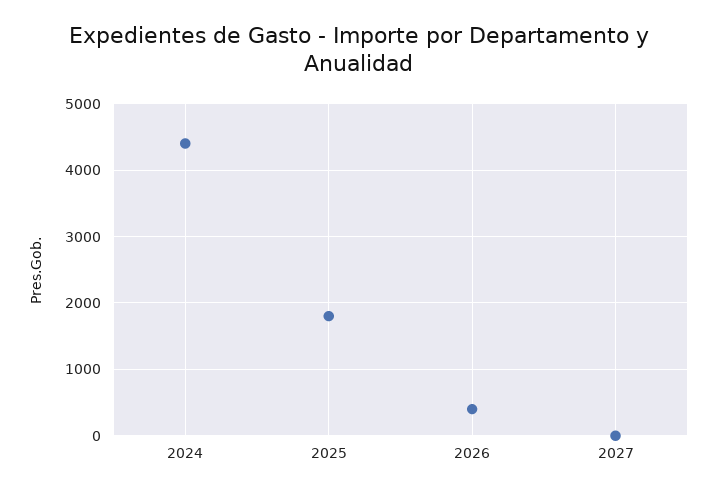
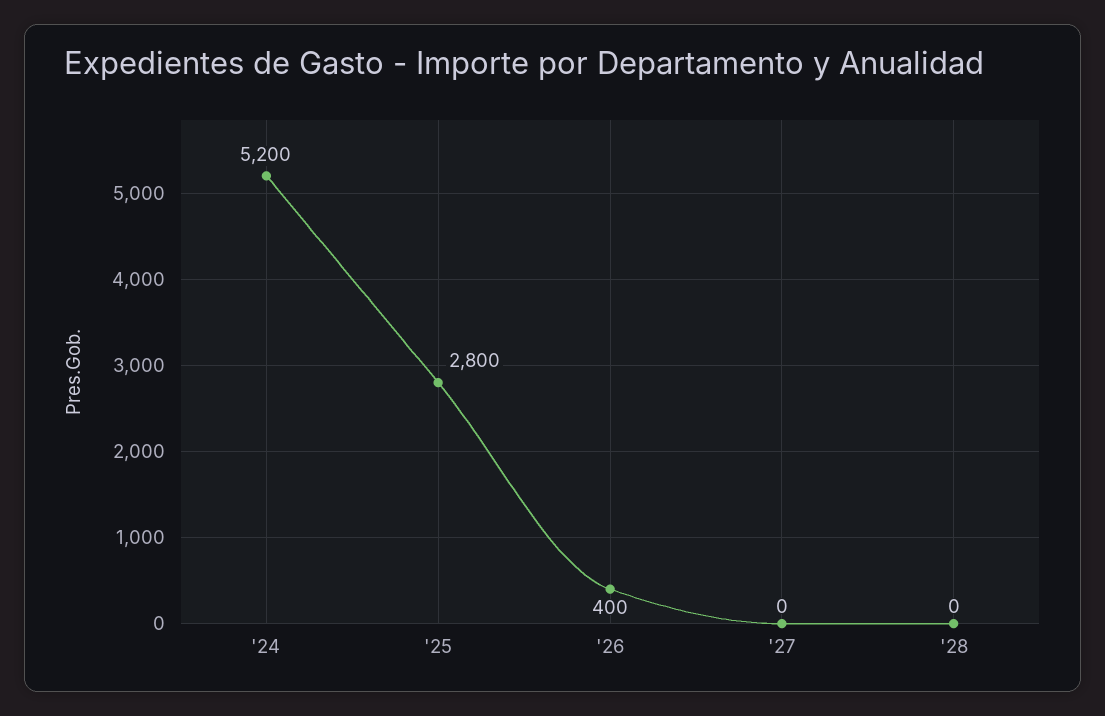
2024: 4400 -> 5200
2025: 1800 -> 2800
'28: none -> 0

